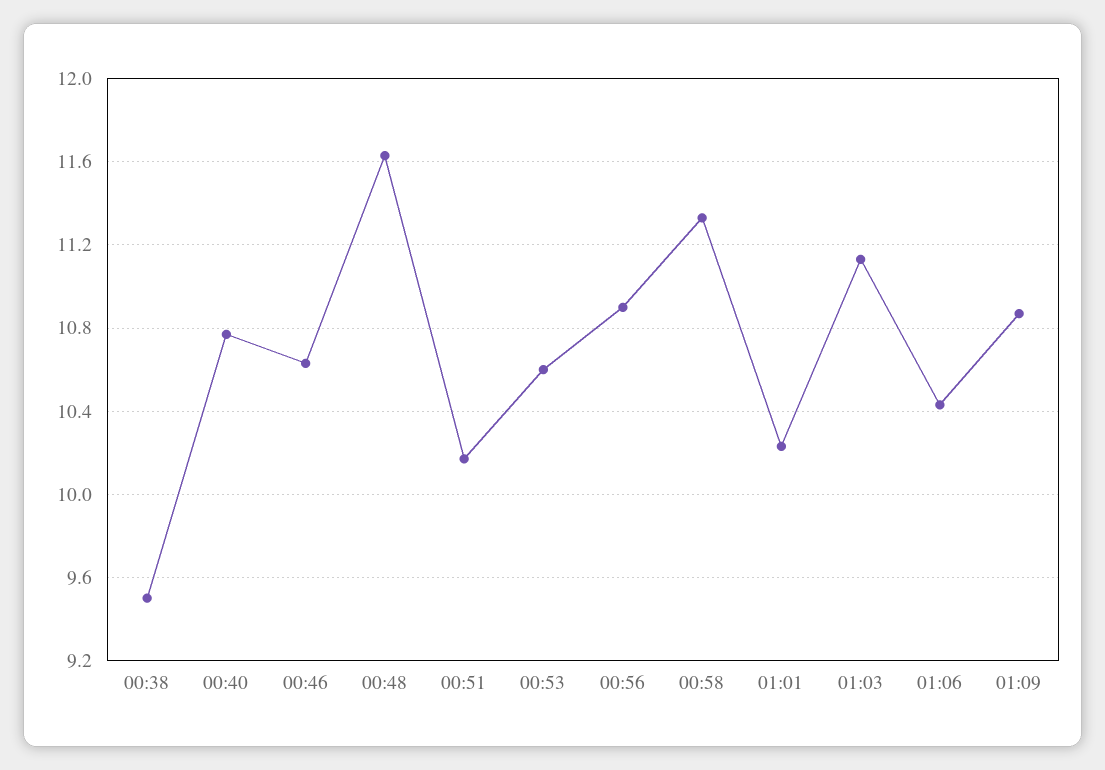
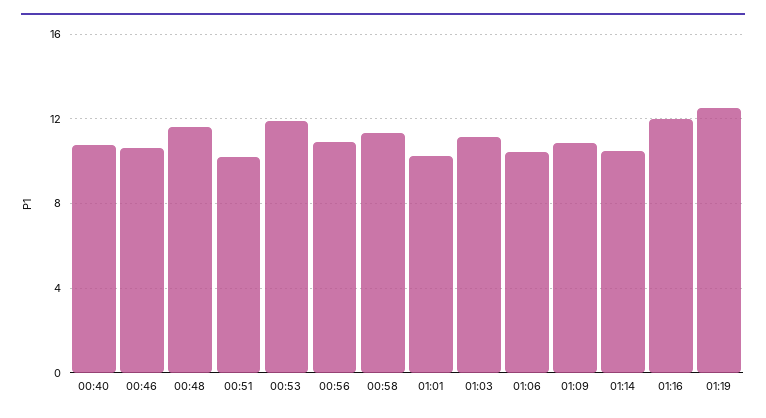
00:38: 9.5 -> none
00:53: 10.6 -> 12
01:14: none -> 10.5
01:16: none -> 12
01:19: none -> 12.5

